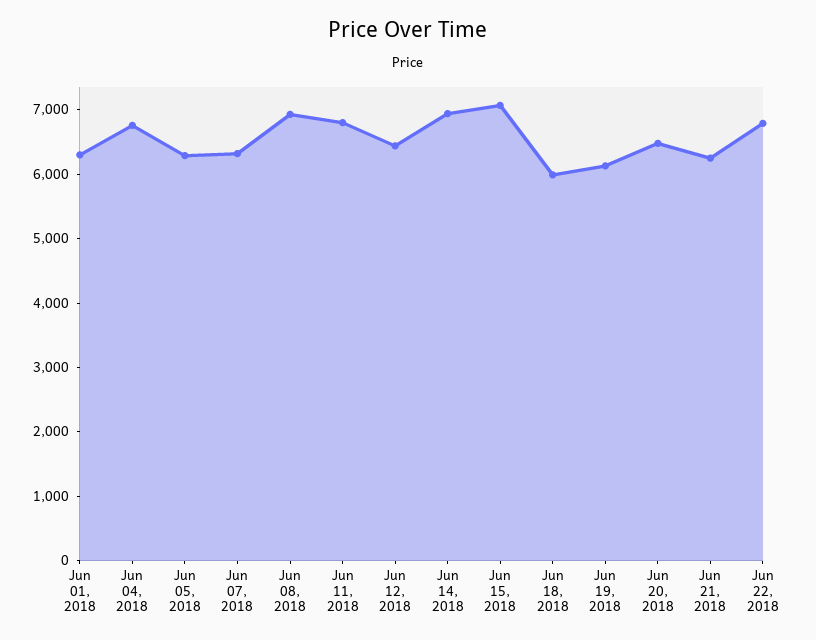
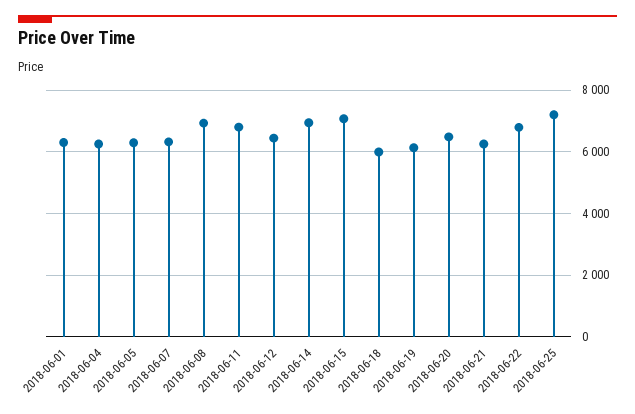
Jun 04, 2018: 6800 -> 6200
2018-06-25: none -> 7200

